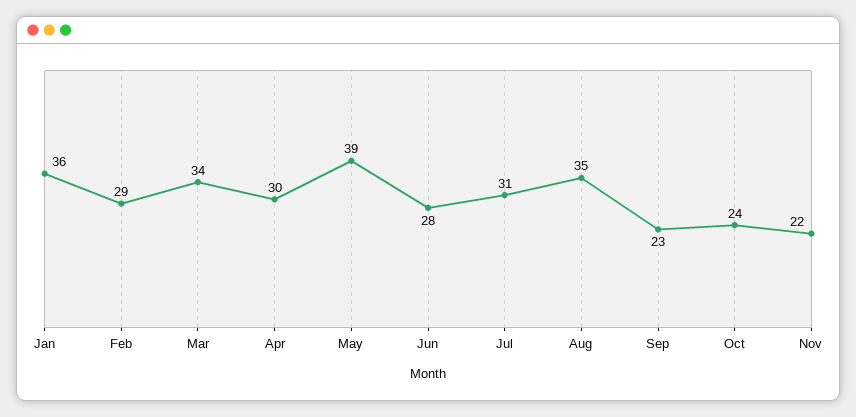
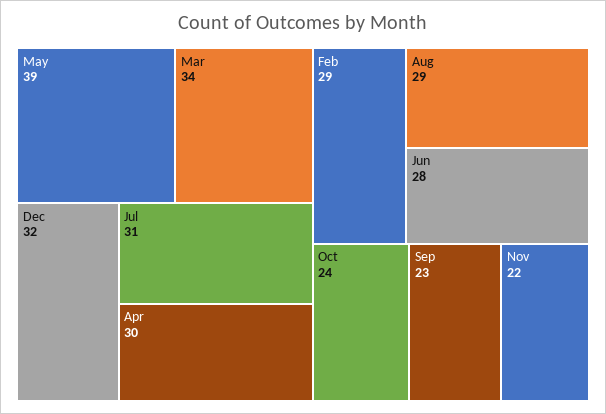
Jan: 36 -> none
Aug: 35 -> 29
Dec: none -> 32

